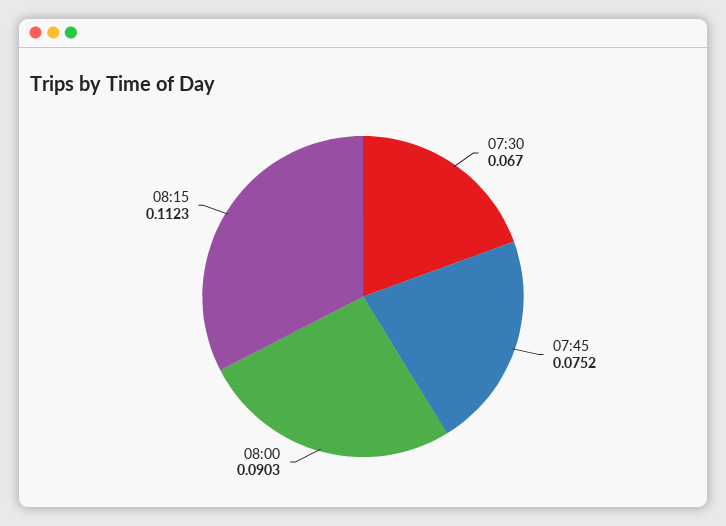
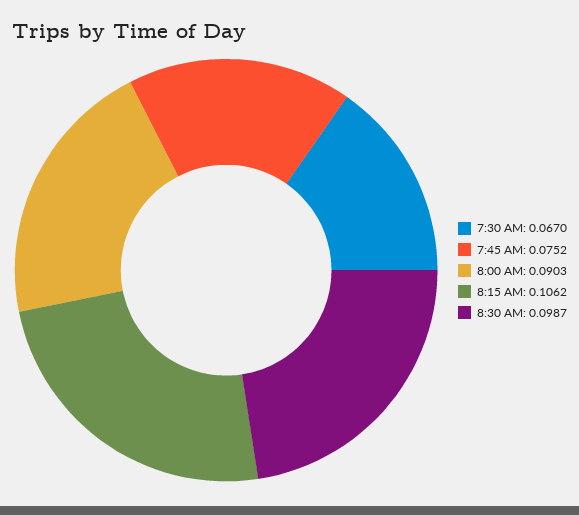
08:15: 0.1123 -> 0.1062
8:30 AM: none -> 0.0987

